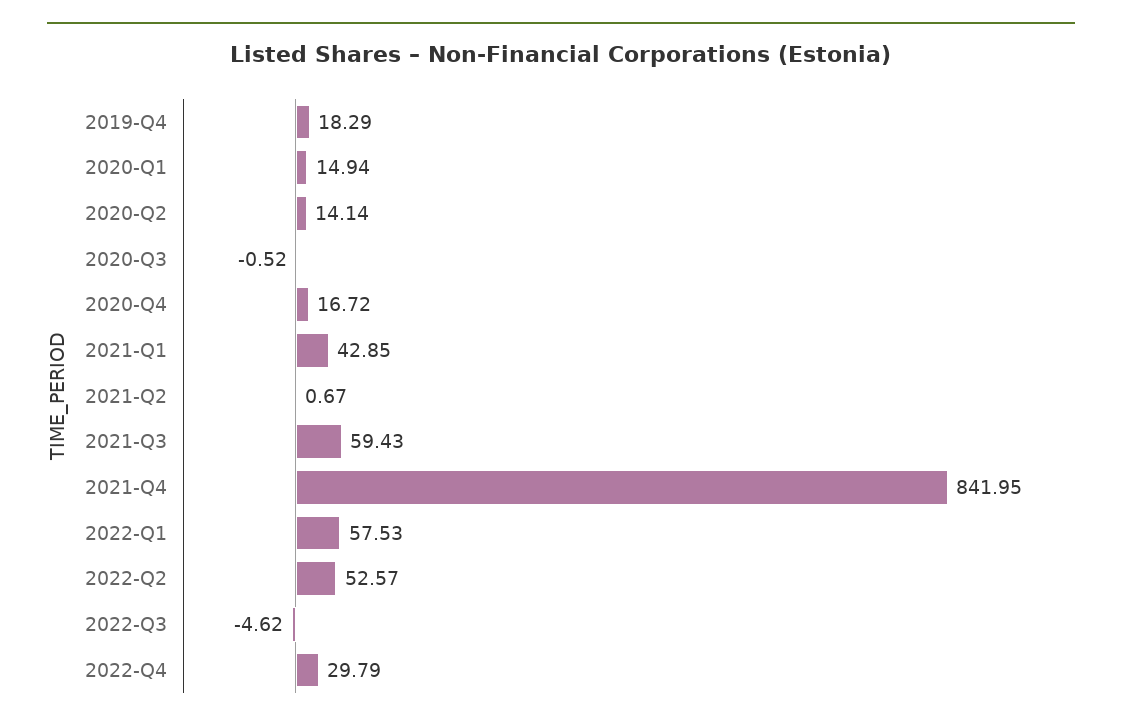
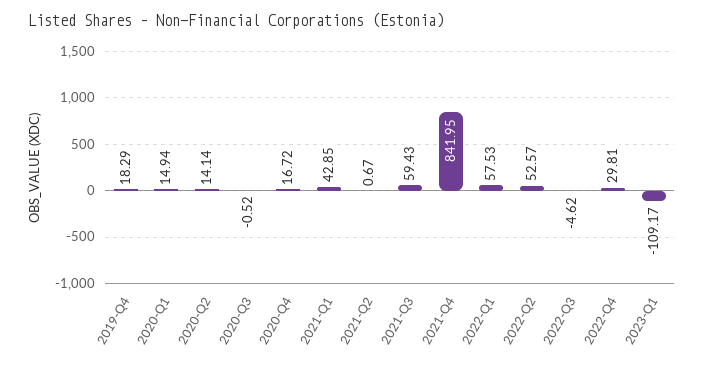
2022-Q4: 29.79 -> 29.81
2023-Q1: none -> -109.17

